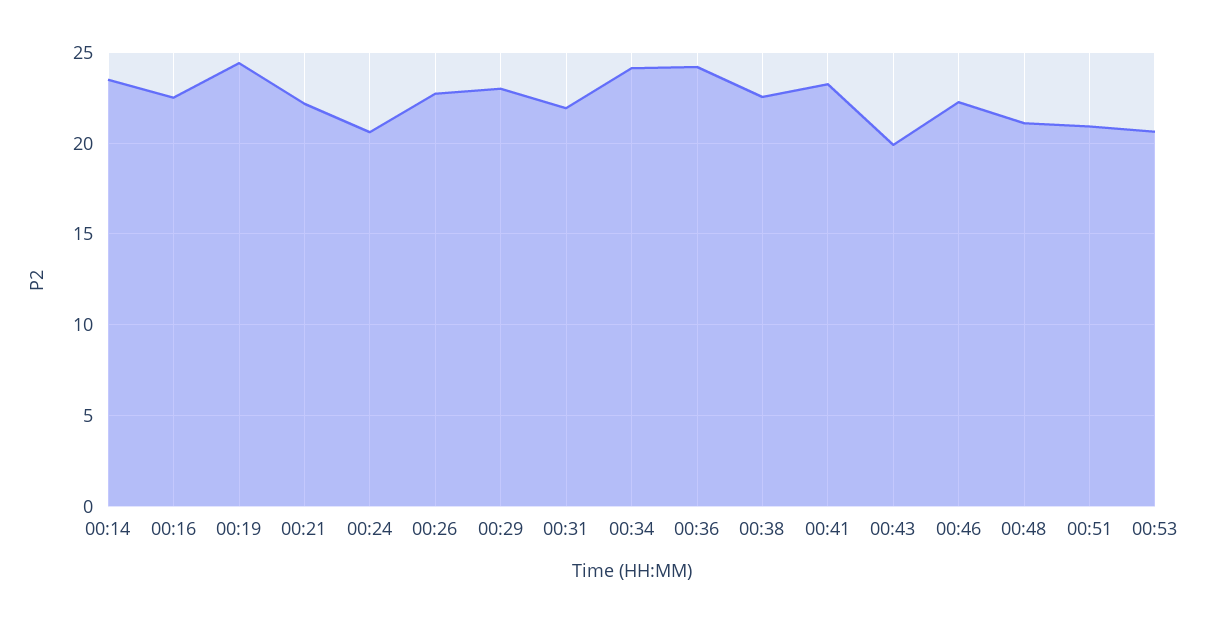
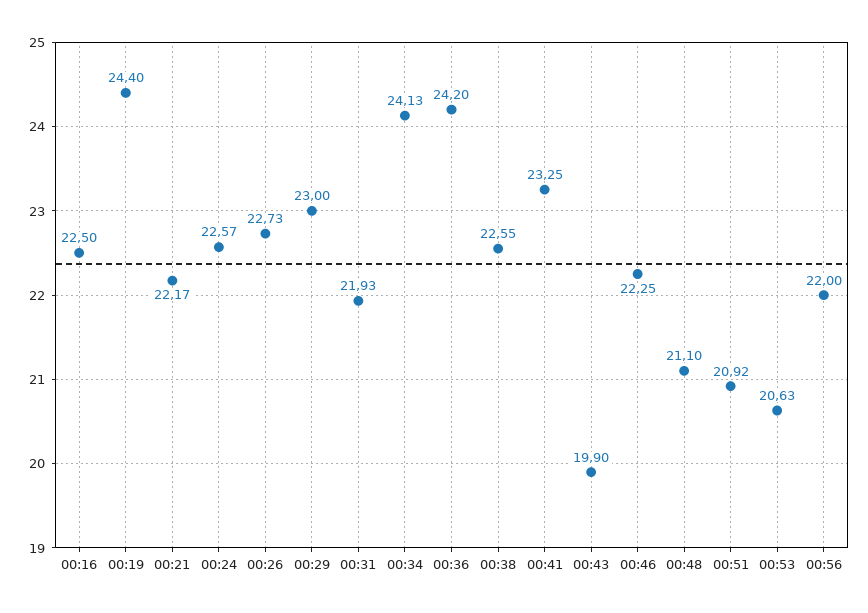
00:14: 23.5 -> none
00:24: 20.5 -> 22.57
00:56: none -> 22

